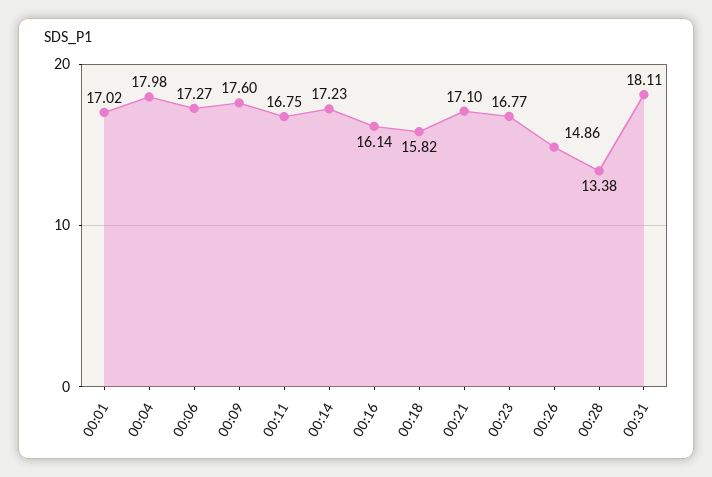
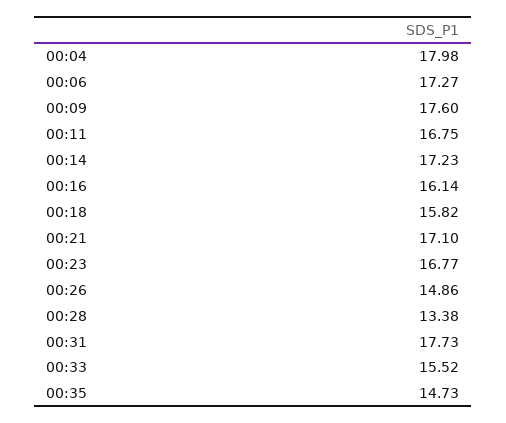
00:01: 17.02 -> none
00:31: 18.11 -> 17.73
00:33: none -> 15.52
00:35: none -> 14.73

